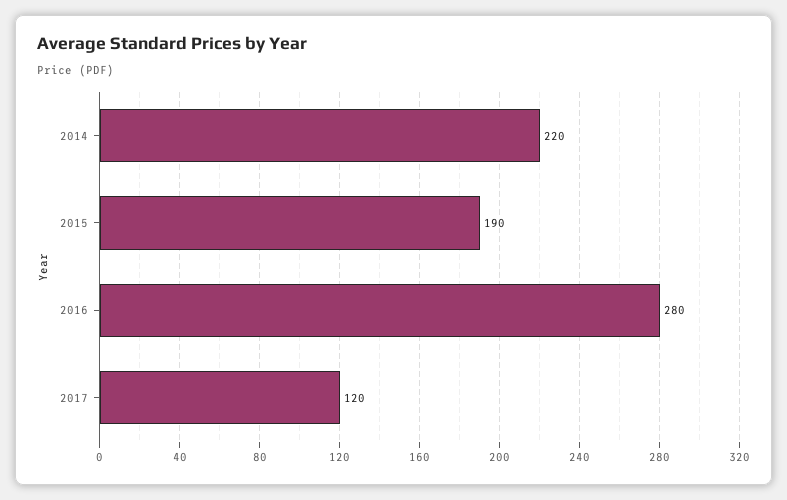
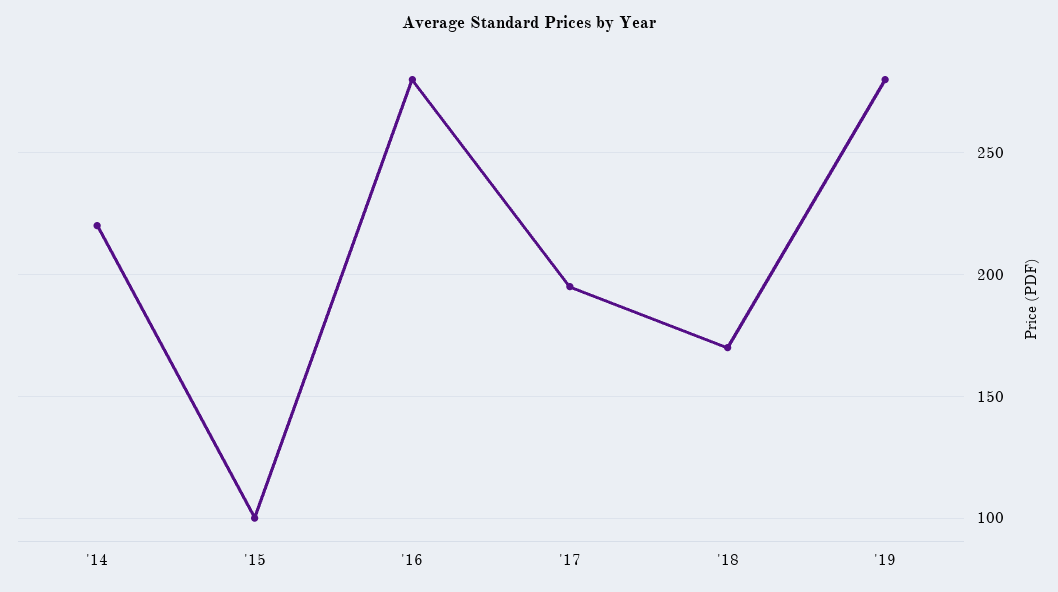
2015: 190 -> 100
2017: 120 -> 195
'18: none -> 170
'19: none -> 280

